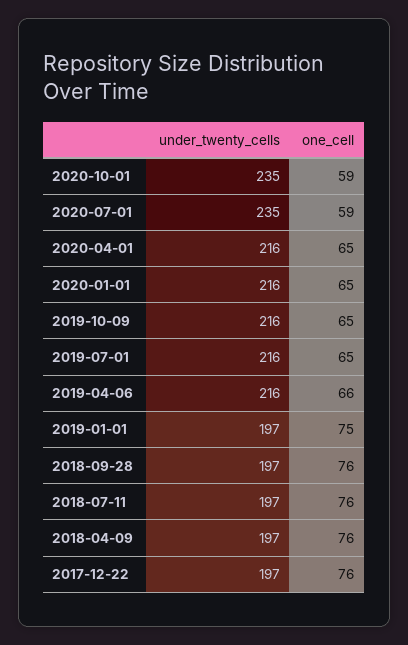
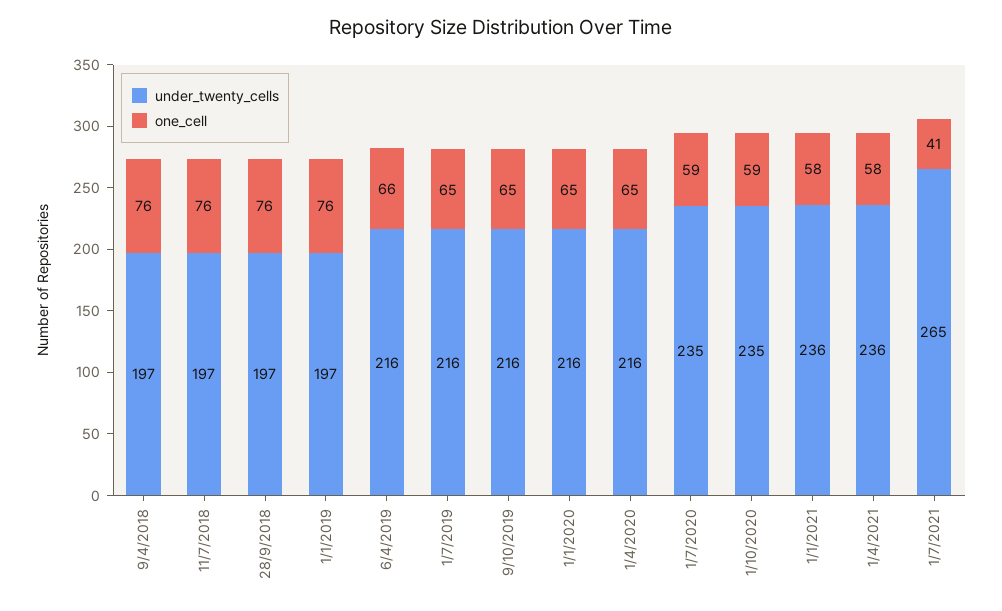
one_cell, 2019-01-01: 75 -> 76
under_twenty_cells, 2017-12-22: 197 -> none
one_cell, 2017-12-22: 76 -> none
under_twenty_cells, 1/1/2021: none -> 236
one_cell, 1/1/2021: none -> 58
under_twenty_cells, 1/4/2021: none -> 236
one_cell, 1/4/2021: none -> 58
under_twenty_cells, 1/7/2021: none -> 265
one_cell, 1/7/2021: none -> 41

